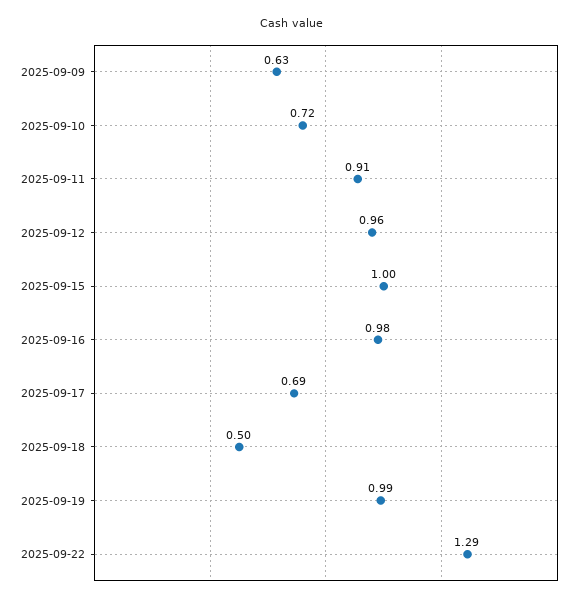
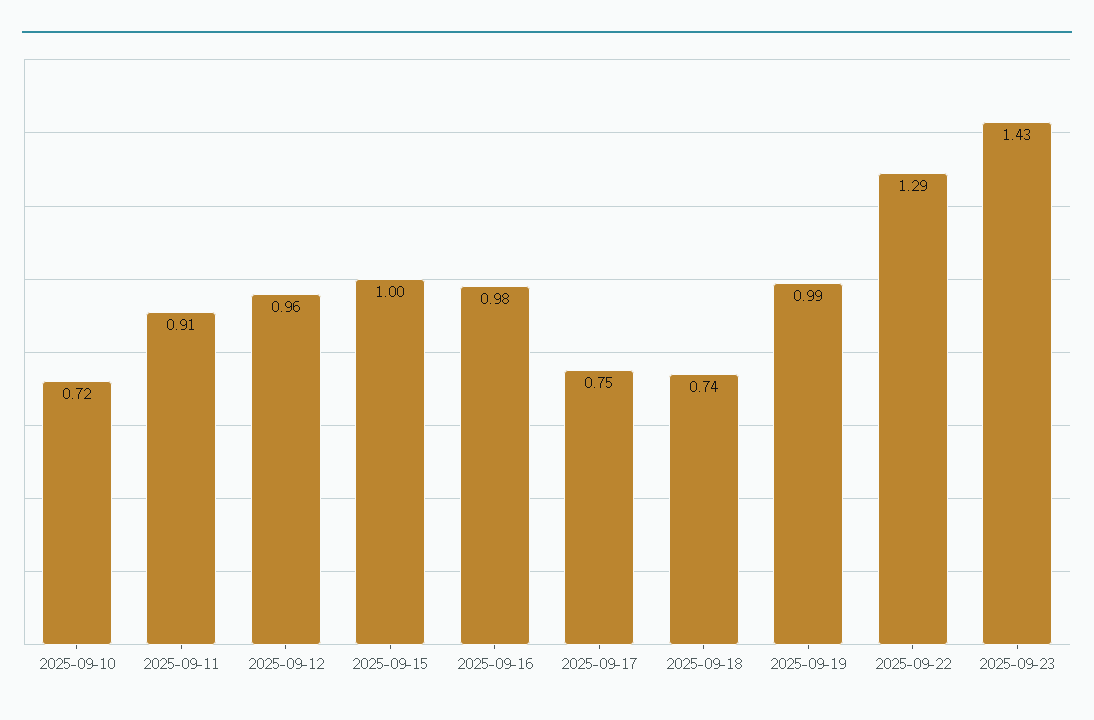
2025-09-09: 0.63 -> none
2025-09-17: 0.69 -> 0.75
2025-09-18: 0.5 -> 0.74
2025-09-23: none -> 1.43

